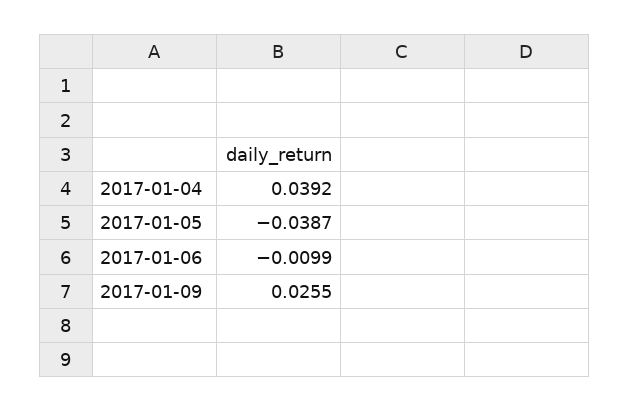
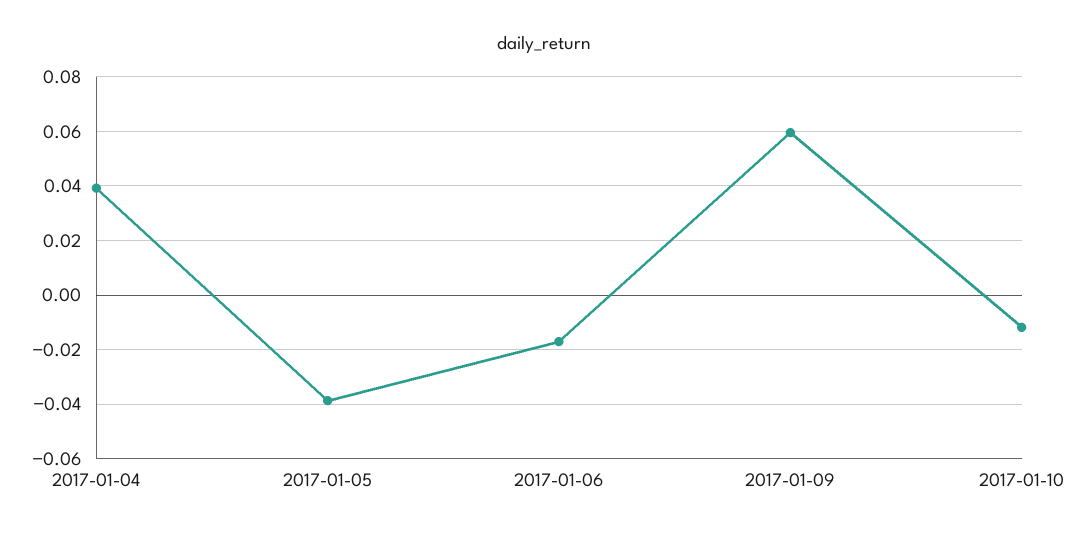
2017-01-06: -0.0099 -> -0.0175
2017-01-09: 0.0255 -> 0.06
2017-01-10: none -> -0.0125

